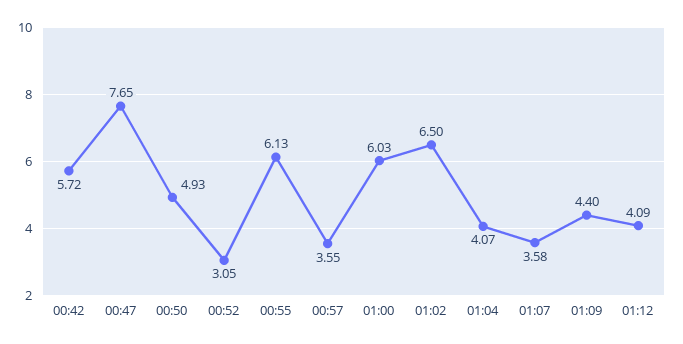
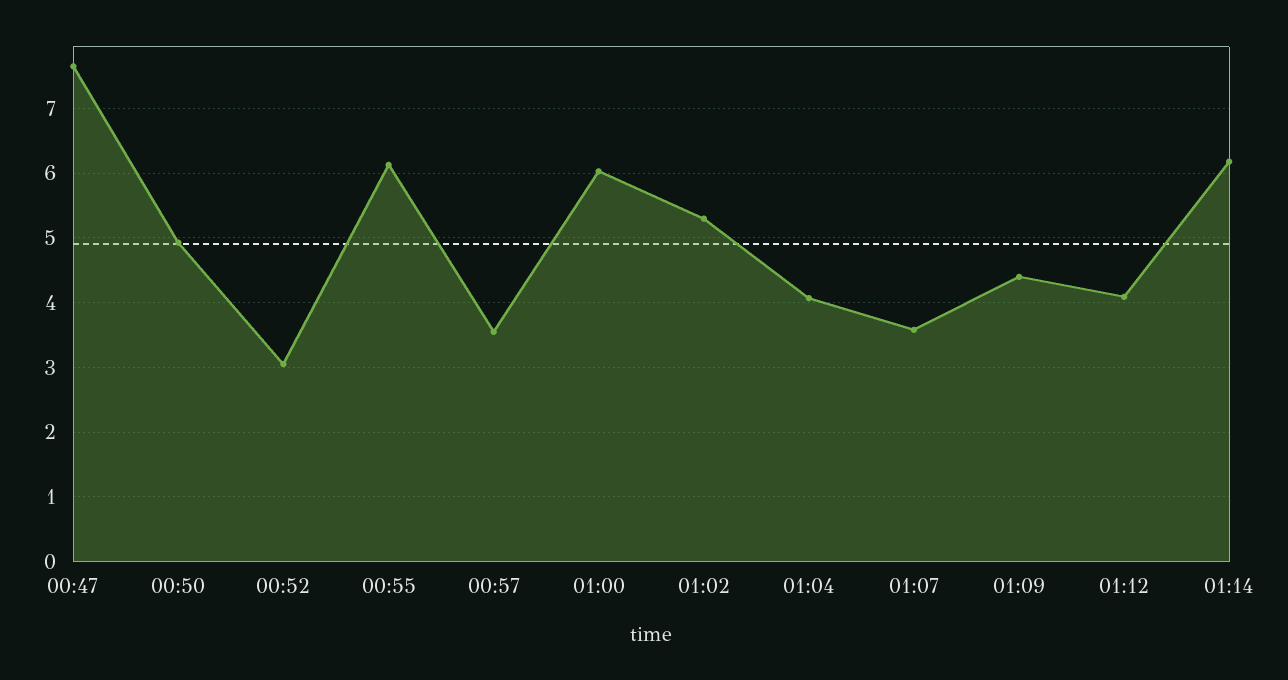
00:42: 5.72 -> none
01:02: 6.5 -> 5.3
01:14: none -> 6.2

